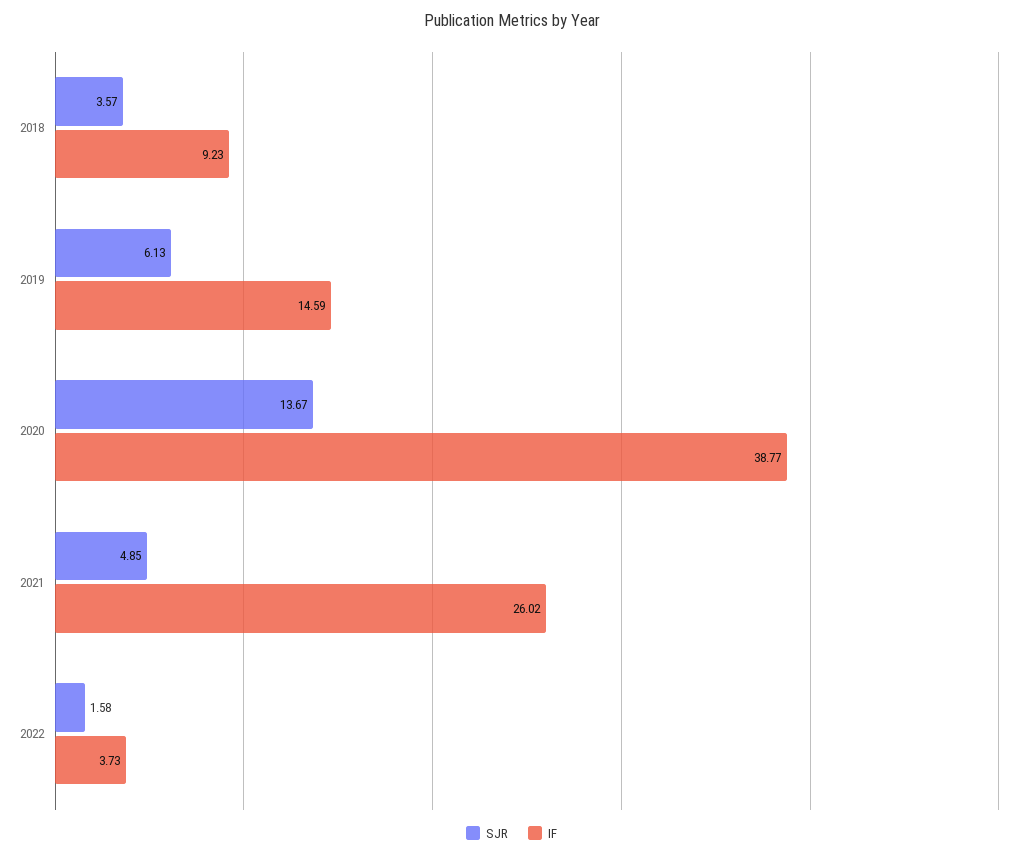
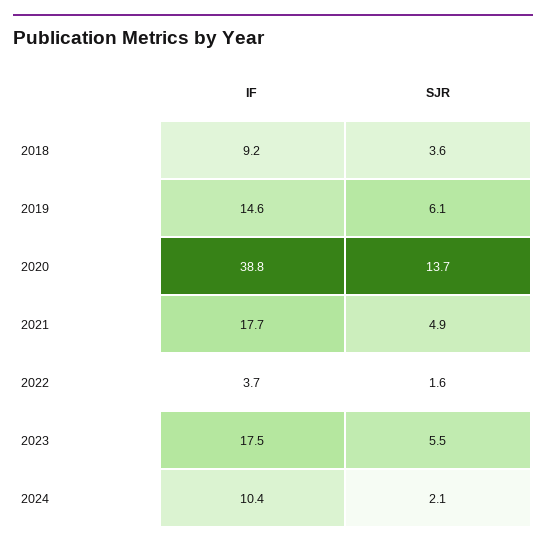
IF, 2021: 26.02 -> 17.7
IF, 2023: none -> 17.5
SJR, 2023: none -> 5.5
IF, 2024: none -> 10.4
SJR, 2024: none -> 2.1

